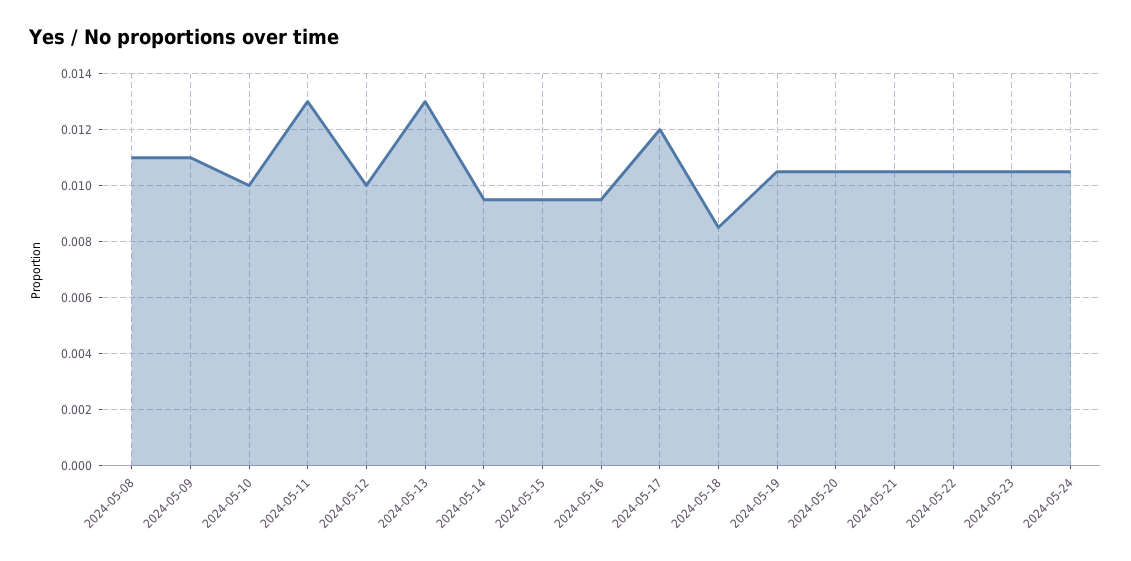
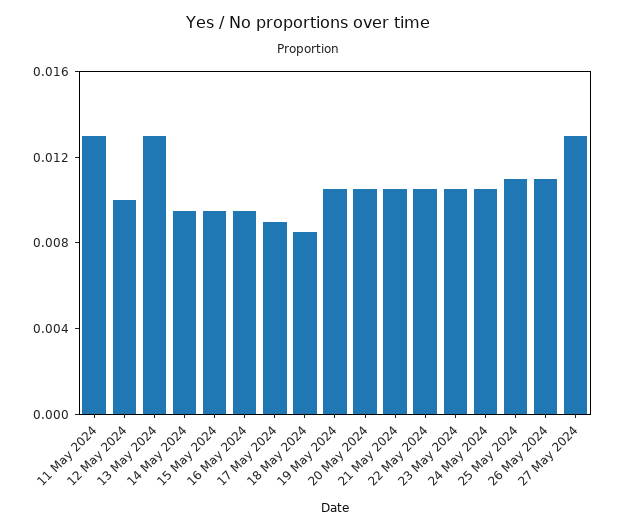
2024-05-08: 0.011 -> none
2024-05-09: 0.011 -> none
2024-05-10: 0.01 -> none
2024-05-17: 0.012 -> 0.009
25 May 2024: none -> 0.011
26 May 2024: none -> 0.011
27 May 2024: none -> 0.013

